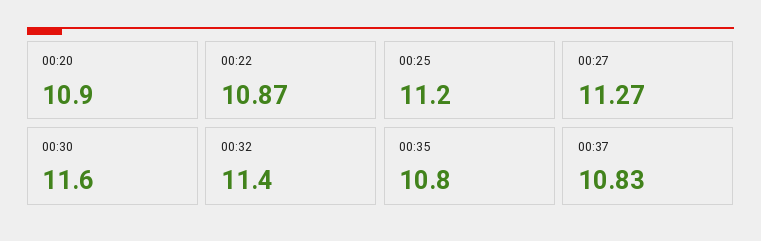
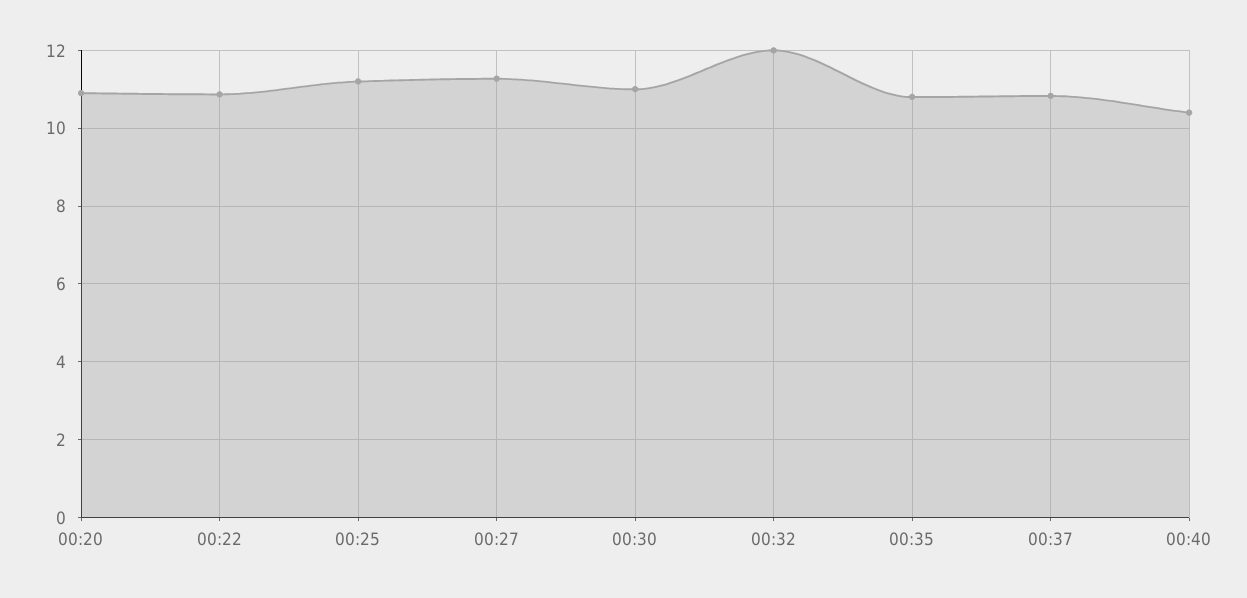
00:30: 11.6 -> 11
00:32: 11.4 -> 12
00:40: none -> 10.4

